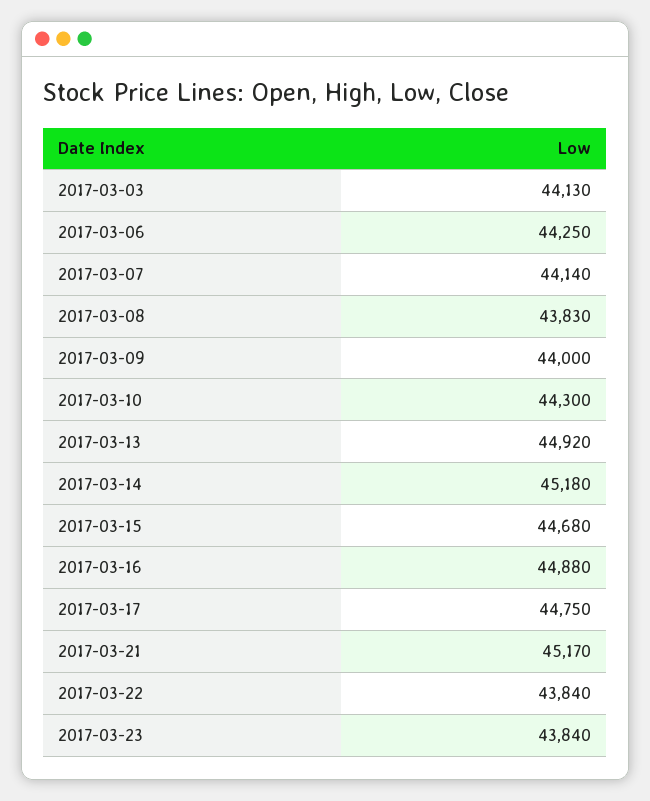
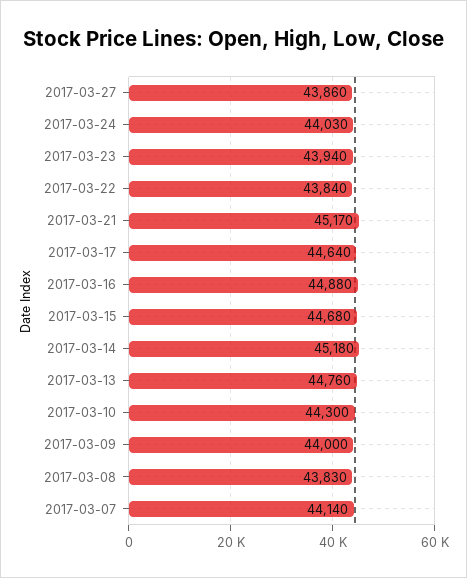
2017-03-03: 44130 -> none
2017-03-06: 44250 -> none
2017-03-13: 44920 -> 44760
2017-03-17: 44750 -> 44640
2017-03-23: 43840 -> 43940
2017-03-27: none -> 43860
2017-03-24: none -> 44030

